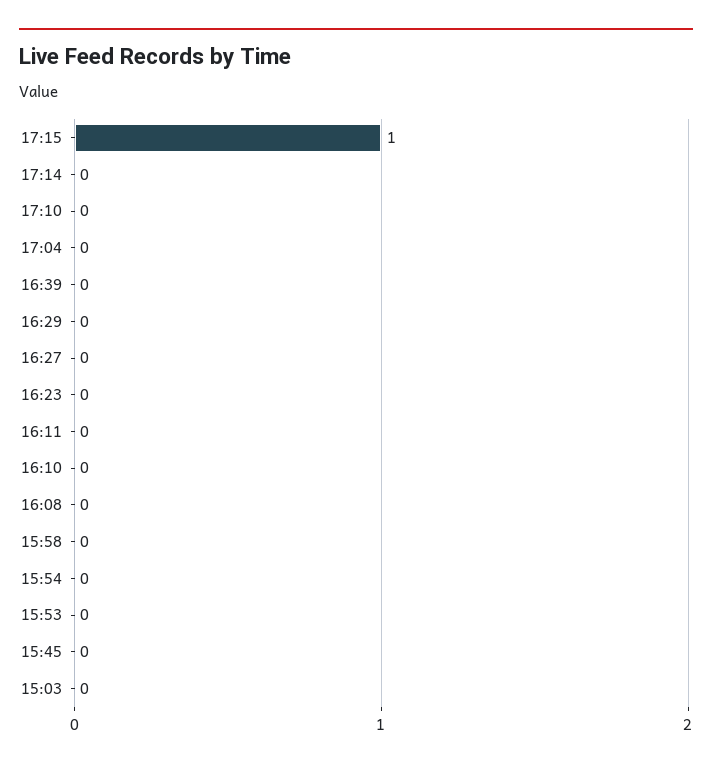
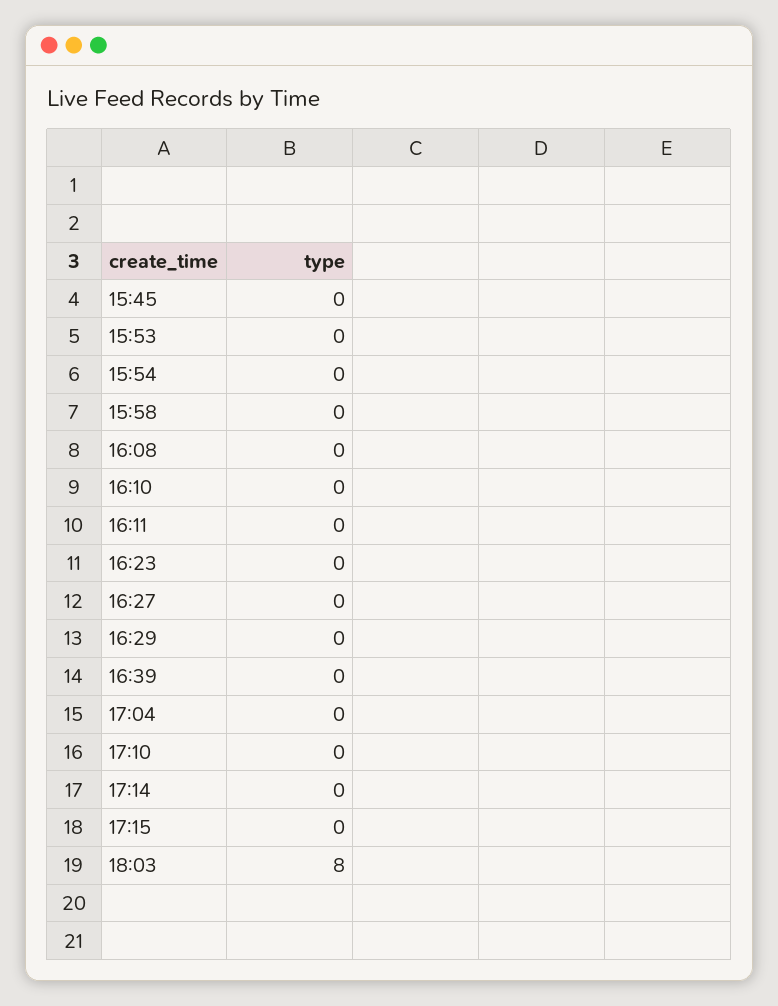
17:15: 1 -> 0
15:03: 0 -> none
18:03: none -> 8

